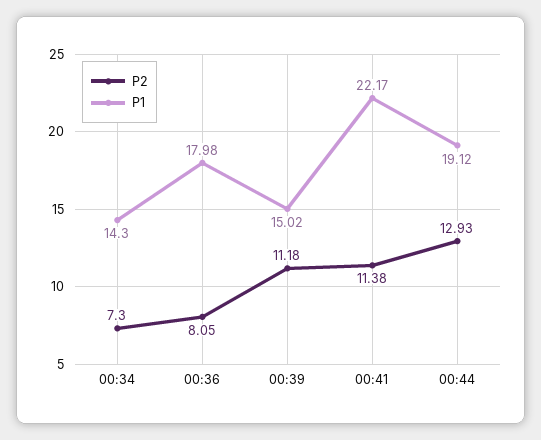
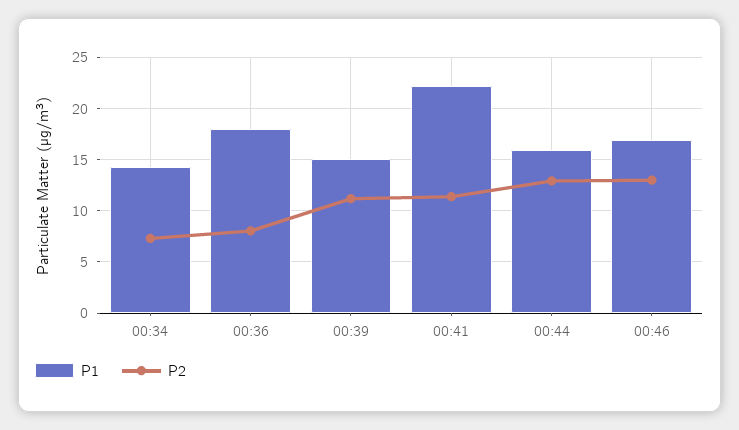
P1, 00:44: 19.12 -> 16
P1, 00:46: none -> 17
P2, 00:46: none -> 13

